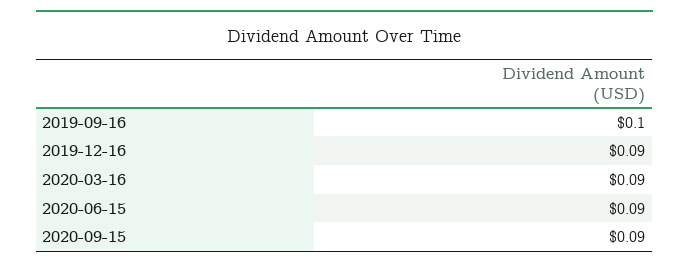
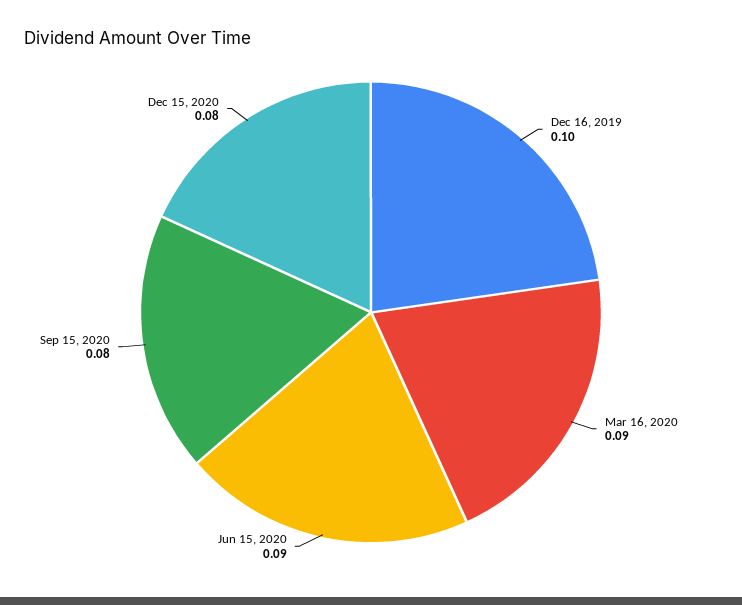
2019-09-16: 0.1 -> none
2019-12-16: 0.09 -> 0.1
2020-09-15: 0.09 -> 0.08
Dec 15, 2020: none -> 0.08

